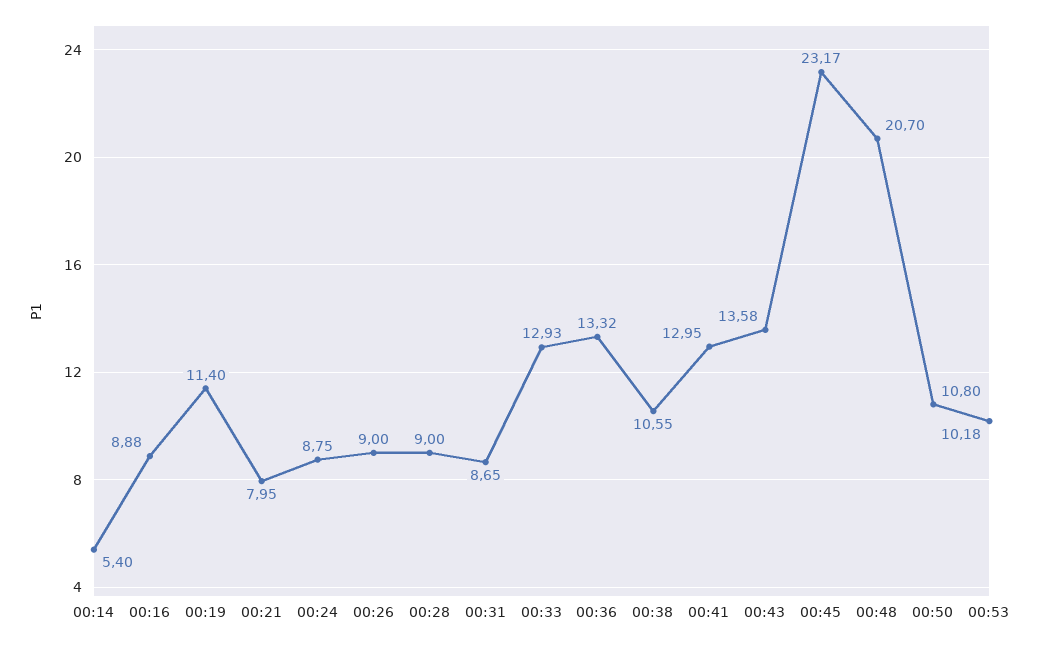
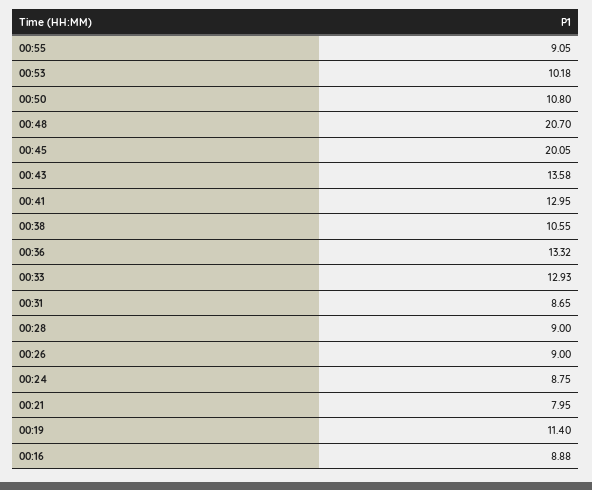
00:14: 5.4 -> none
00:45: 23.17 -> 20.05
00:55: none -> 9.05

